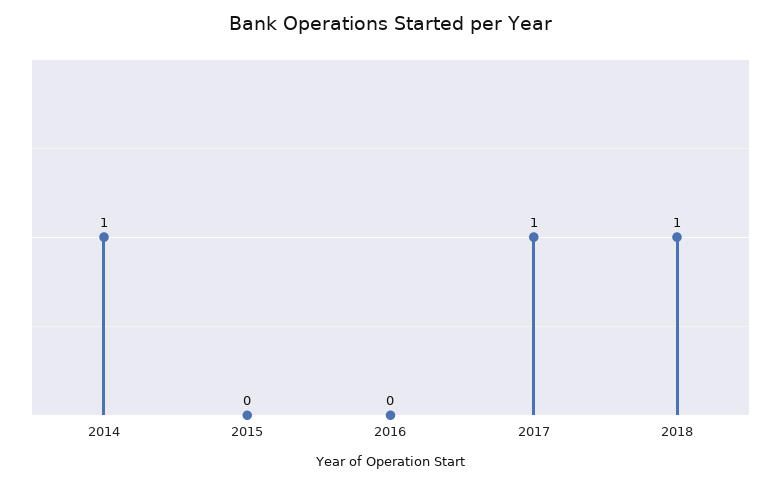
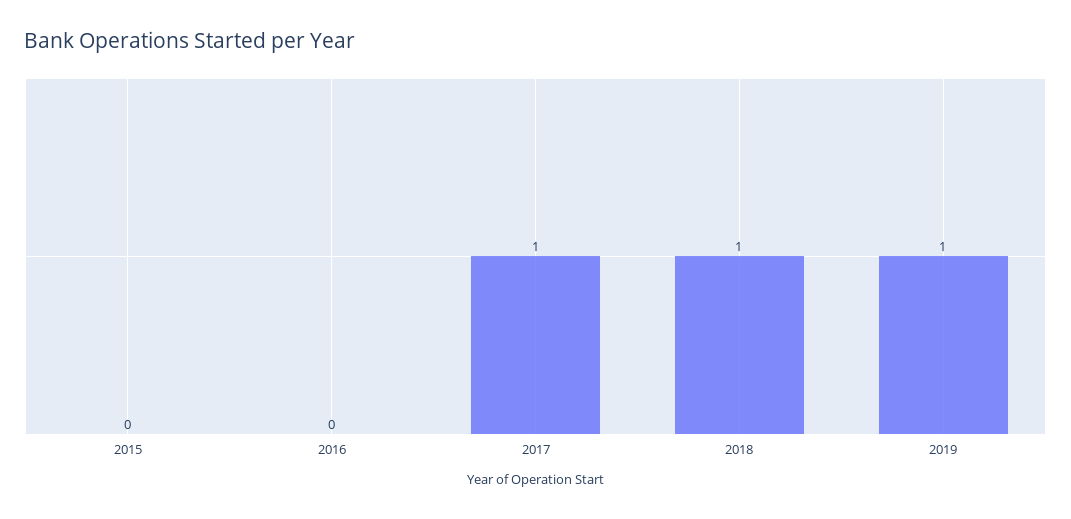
2014: 1 -> none
2019: none -> 1

